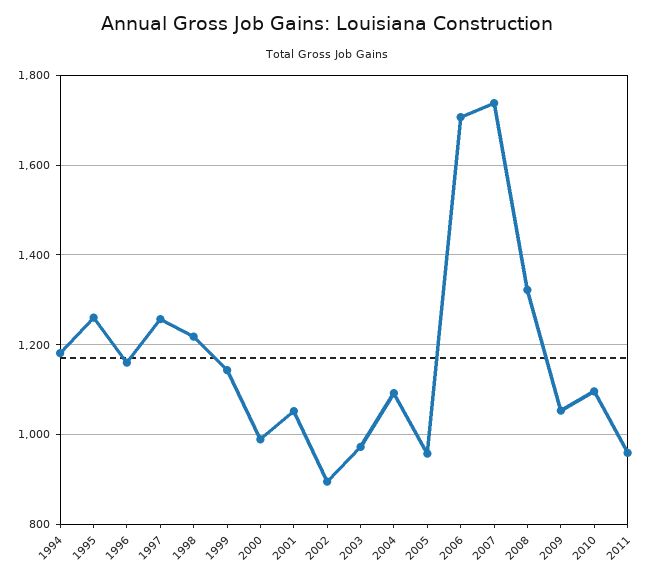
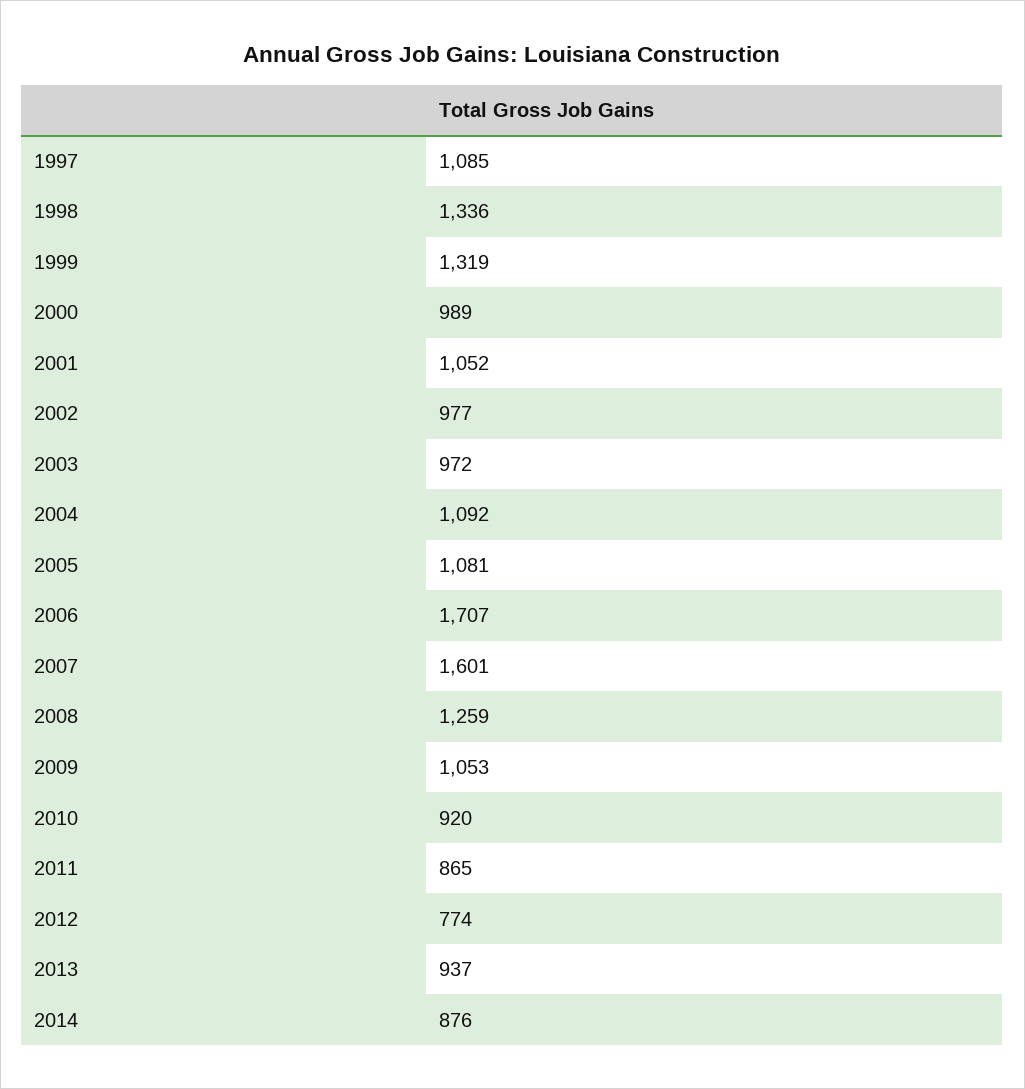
1994: 1180 -> none
1995: 1260 -> none
1996: 1160 -> none
1997: 1260 -> 1085
1998: 1220 -> 1336
1999: 1140 -> 1319
2002: 900 -> 977
2005: 960 -> 1081
2007: 1740 -> 1601
2008: 1320 -> 1259
2010: 1100 -> 920
2011: 960 -> 865
2012: none -> 774
2013: none -> 937
2014: none -> 876

